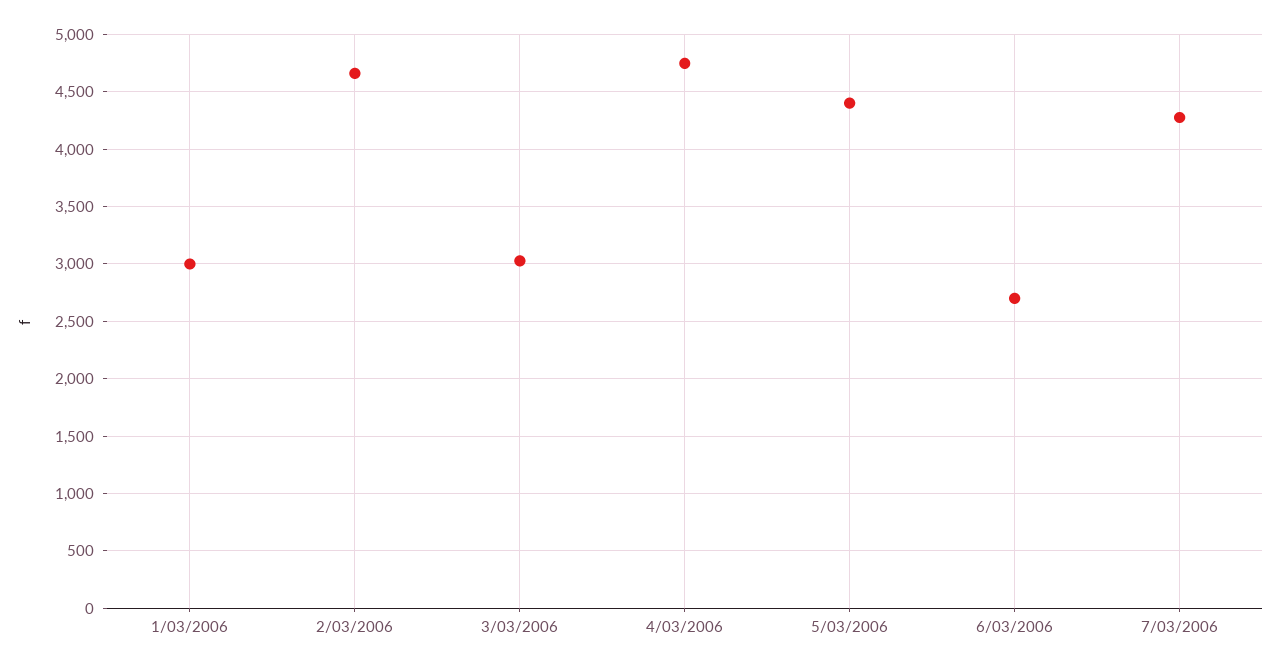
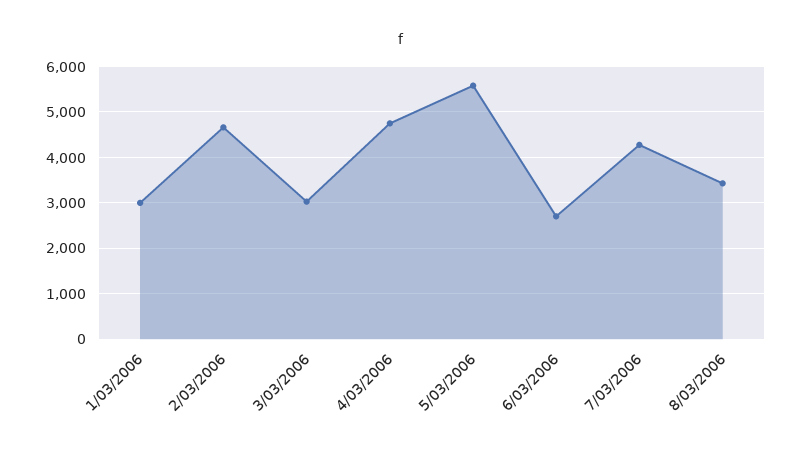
5/03/2006: 4400 -> 5600
8/03/2006: none -> 3400

